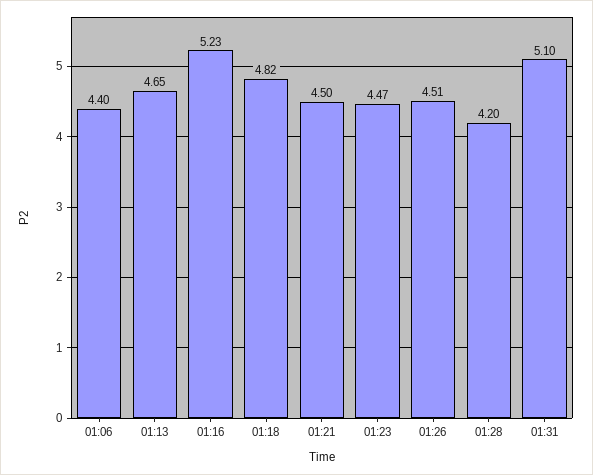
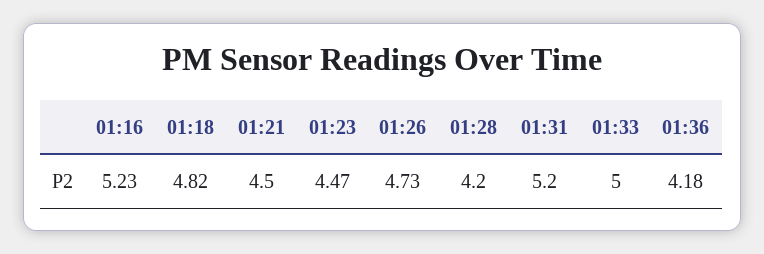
01:06: 4.4 -> none
01:13: 4.65 -> none
01:26: 4.51 -> 4.73
01:31: 5.1 -> 5.2
01:33: none -> 5
01:36: none -> 4.18

